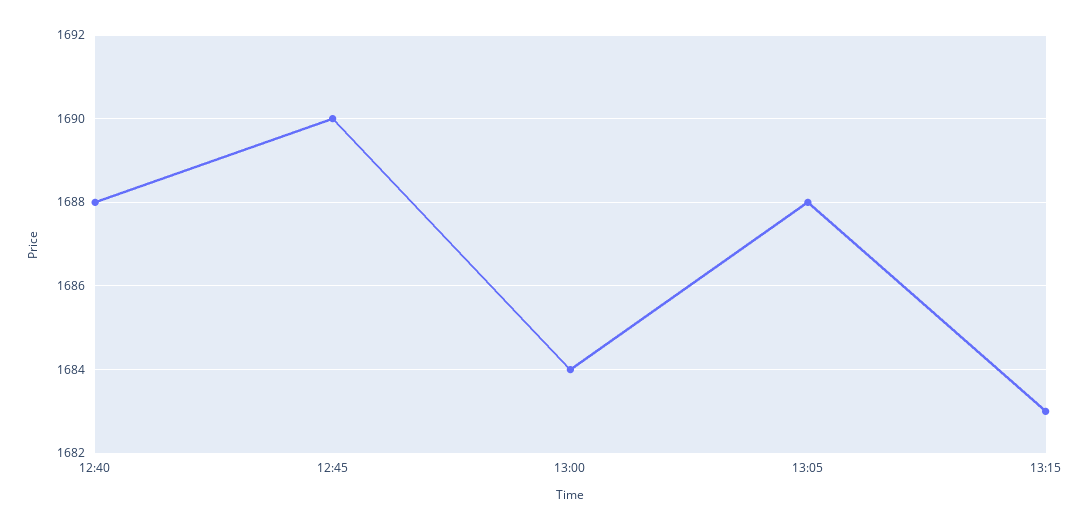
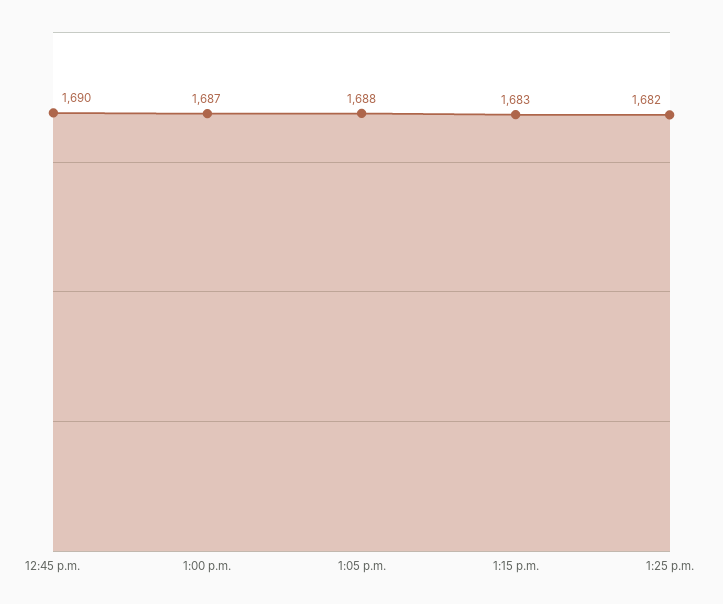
12:40: 1688 -> none
13:00: 1684 -> 1687
1:25 p.m.: none -> 1682

